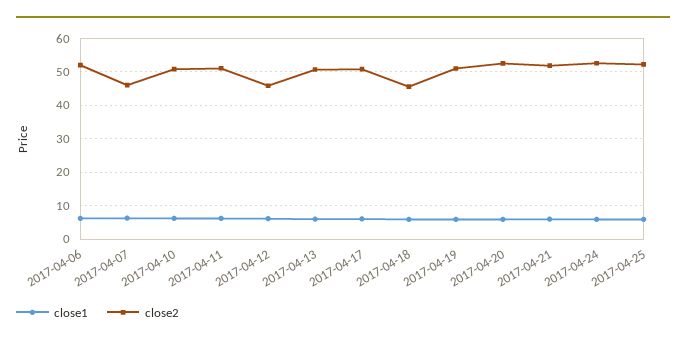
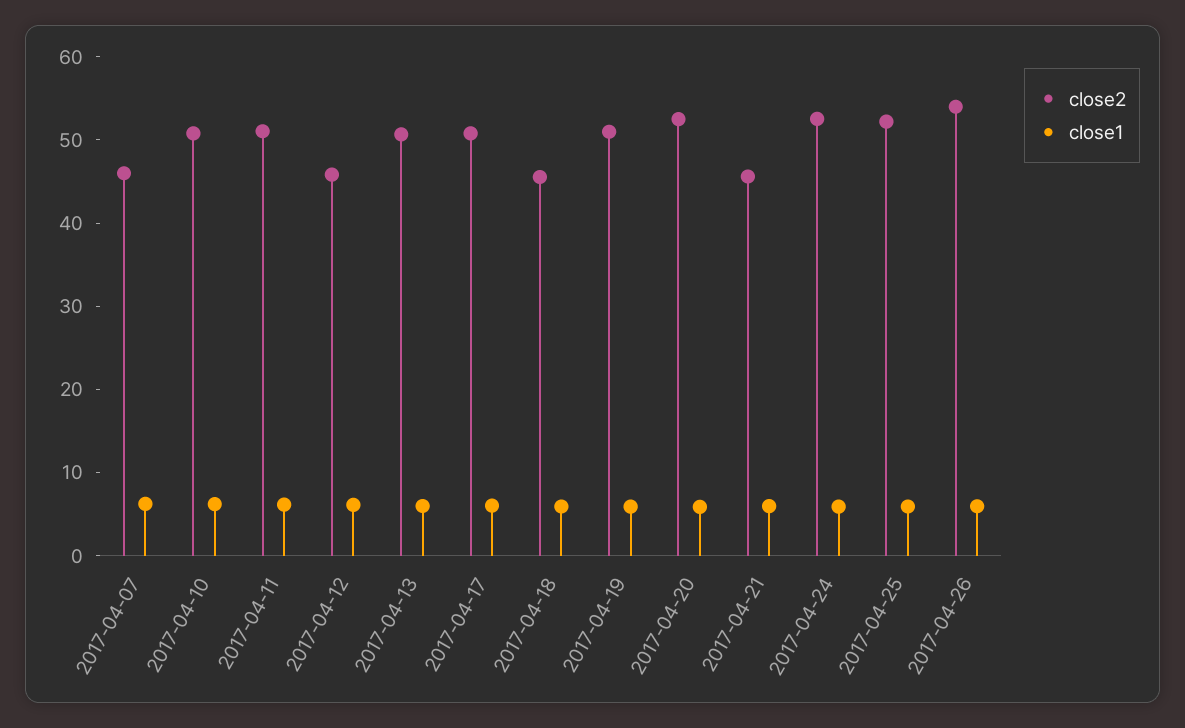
close1, 2017-04-06: 6 -> none
close2, 2017-04-06: 52 -> none
close2, 2017-04-21: 52 -> 46
close2, 2017-04-26: none -> 54
close1, 2017-04-26: none -> 6

